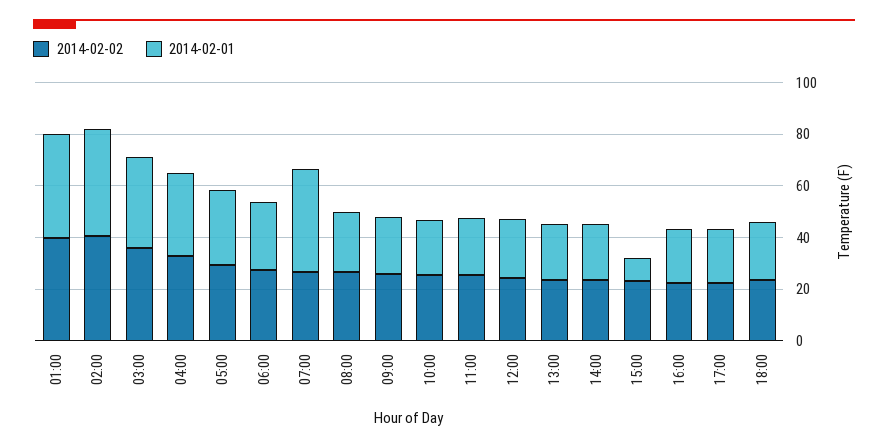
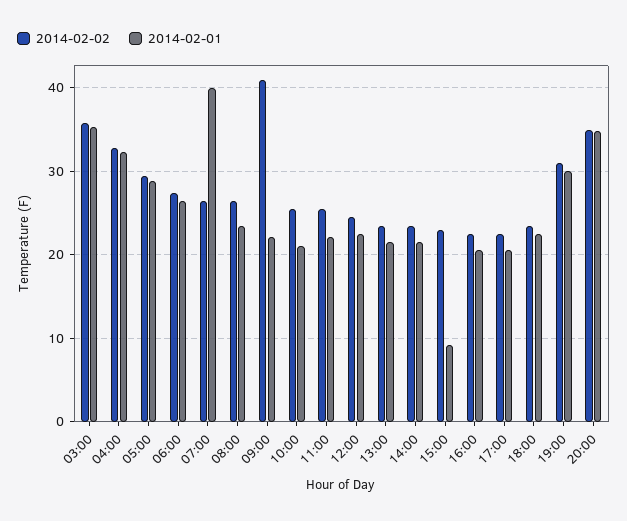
2014-02-02, 01:00: 40 -> none
2014-02-01, 01:00: 40 -> none
2014-02-02, 02:00: 40 -> none
2014-02-01, 02:00: 40 -> none
2014-02-02, 09:00: 25 -> 41
2014-02-02, 19:00: none -> 31
2014-02-01, 19:00: none -> 30
2014-02-02, 20:00: none -> 35
2014-02-01, 20:00: none -> 35

